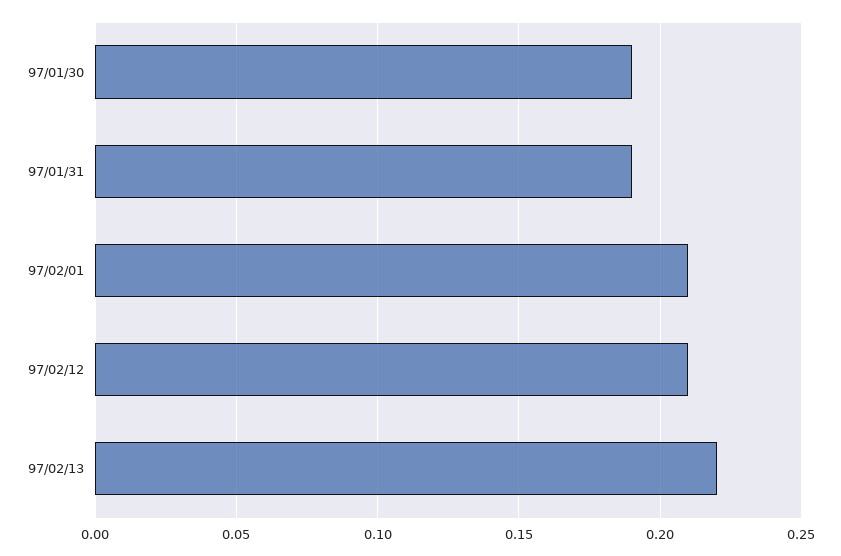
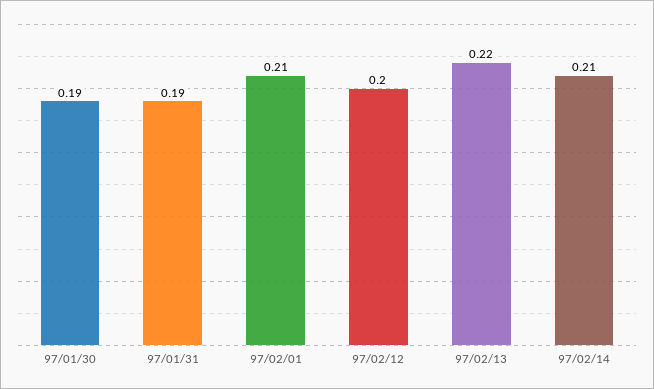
97/02/12: 0.21 -> 0.2
97/02/14: none -> 0.21

